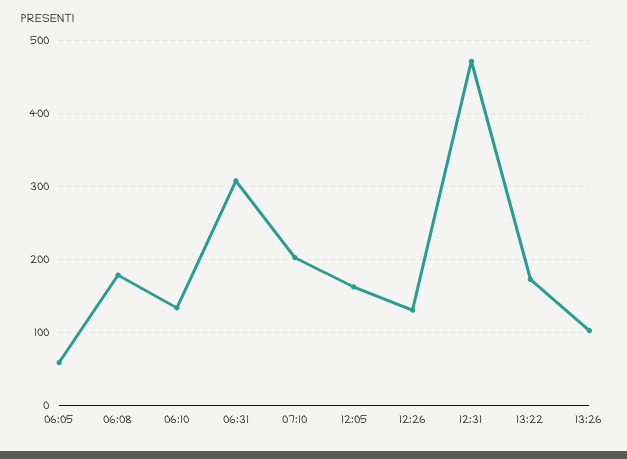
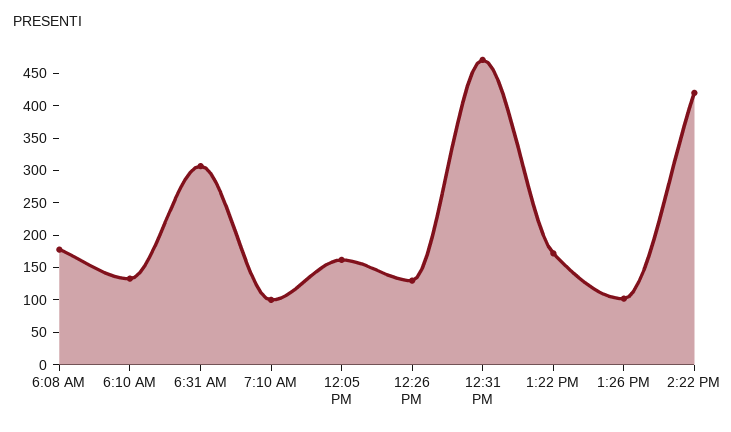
06:05: 60 -> none
07:10: 200 -> 100
2:22 PM: none -> 425

